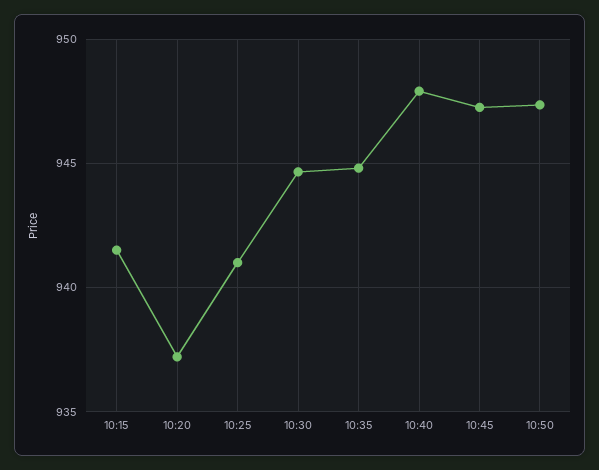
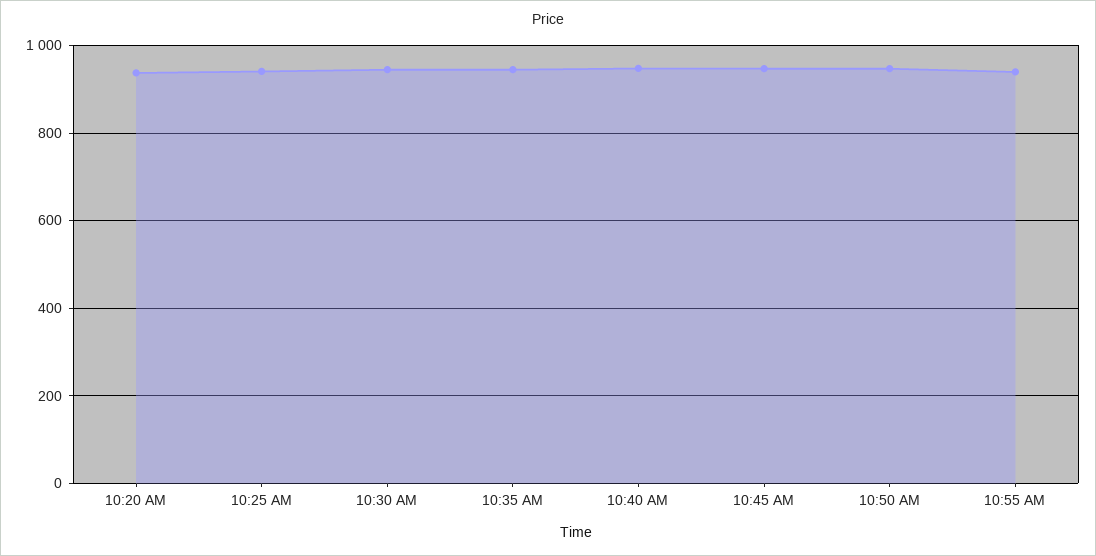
10:15: 941.5 -> none
10:55 AM: none -> 940

